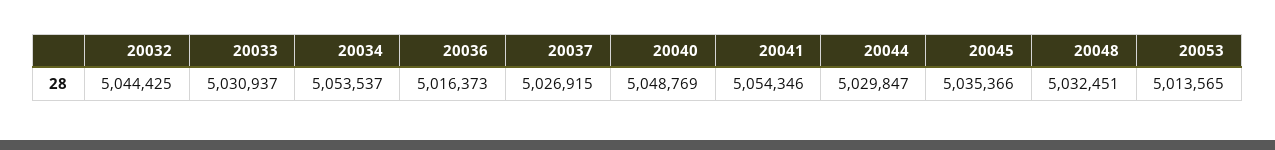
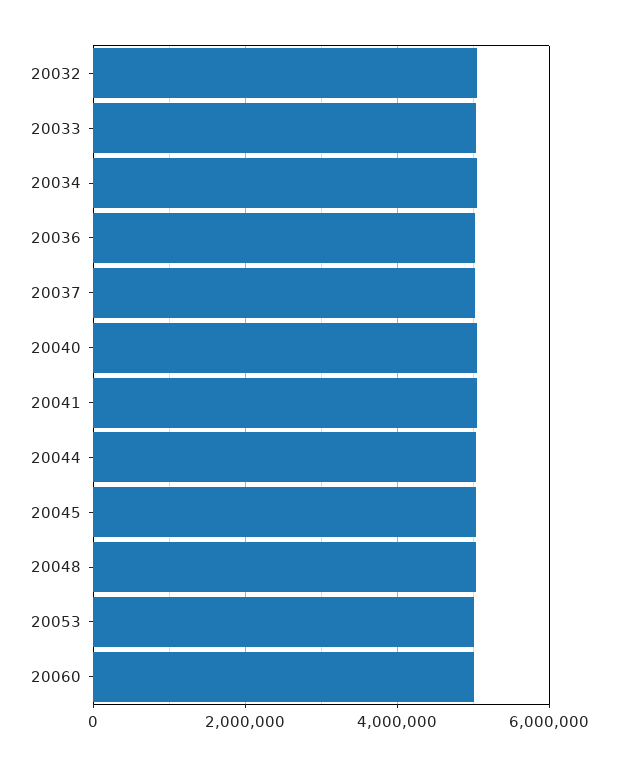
20060: none -> 5000000

